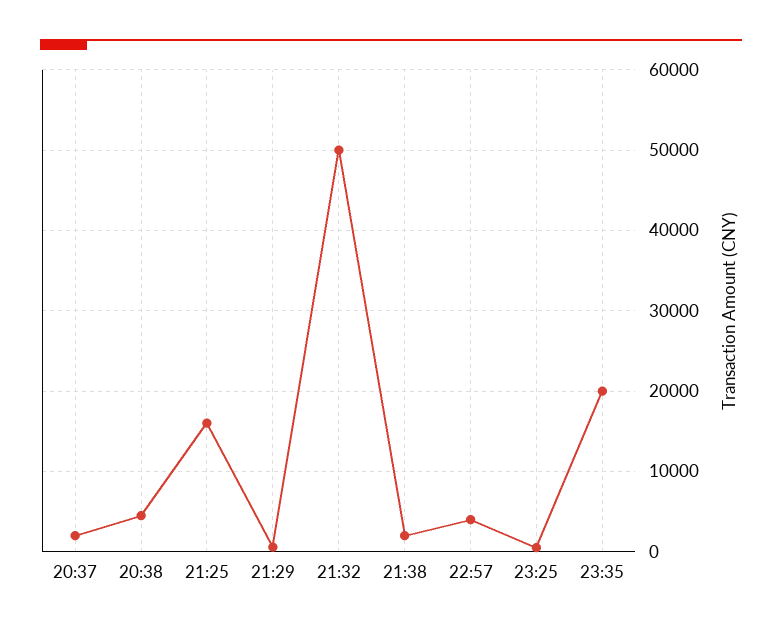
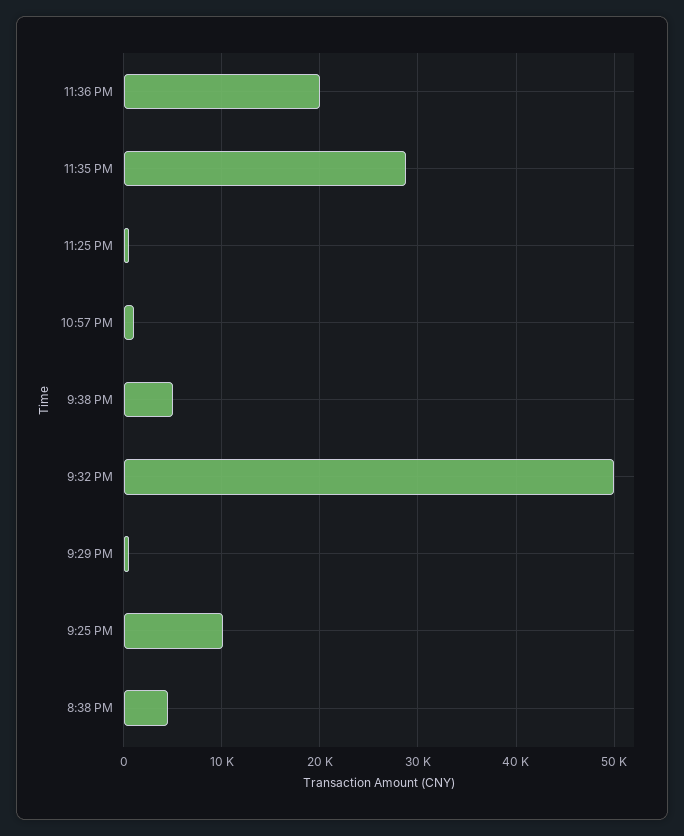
20:37: 2000 -> none
21:25: 16000 -> 10000
21:38: 2000 -> 5000
22:57: 4000 -> 1000
23:35: 20000 -> 29000
11:36 PM: none -> 20000

